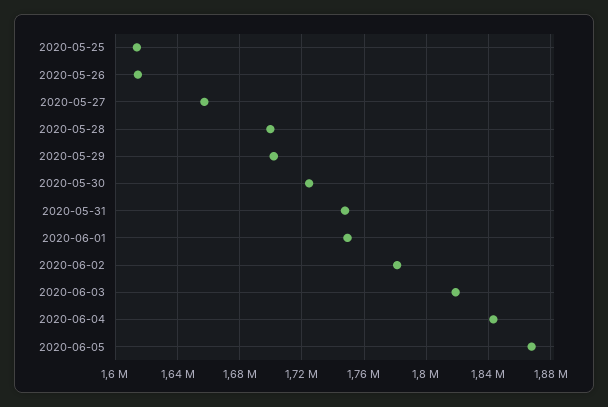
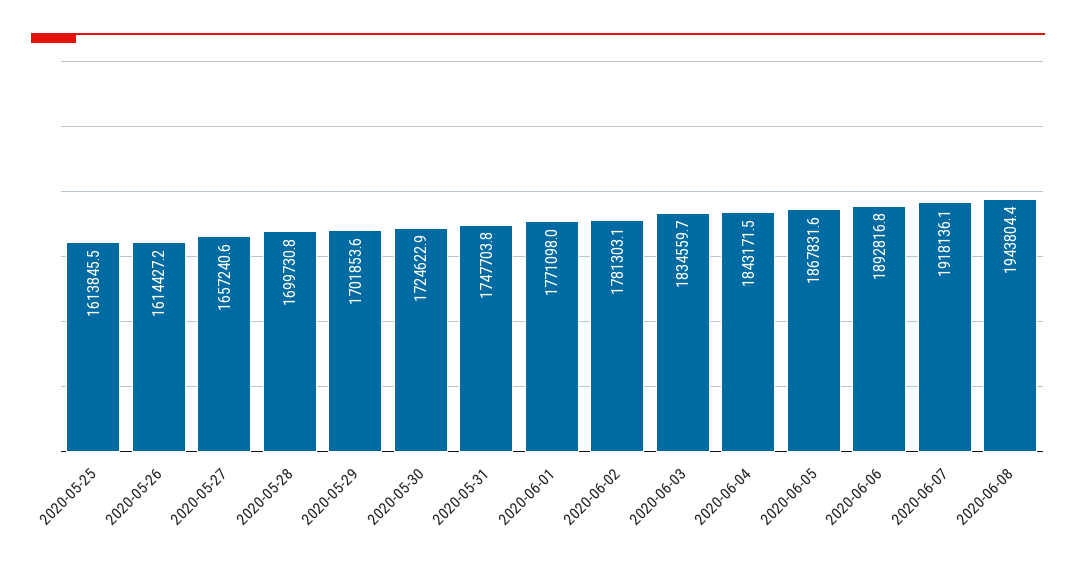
2020-06-01: 1750000 -> 1771098
2020-06-03: 1820000 -> 1834559.7
2020-06-06: none -> 1892816.8
2020-06-07: none -> 1918136.1
2020-06-08: none -> 1943804.4

